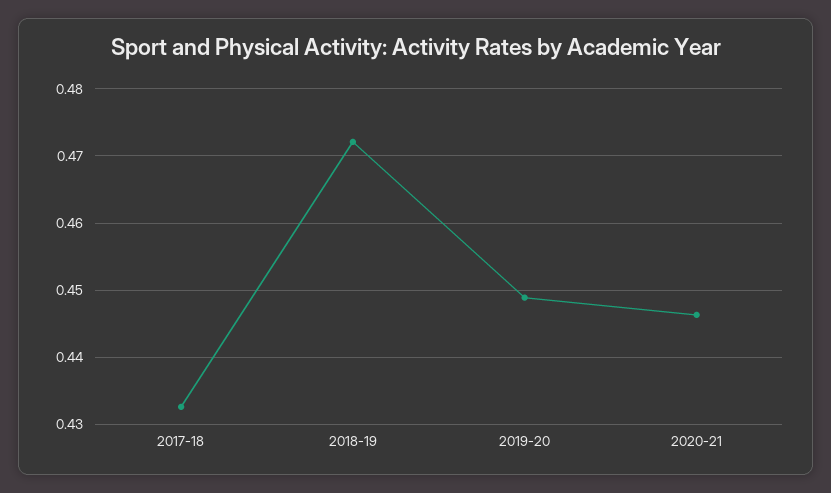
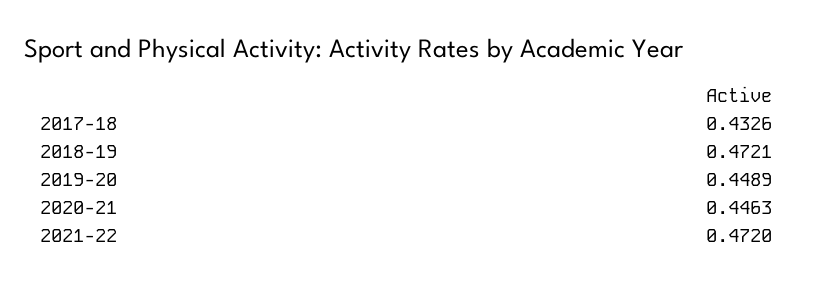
2021-22: none -> 0.472

